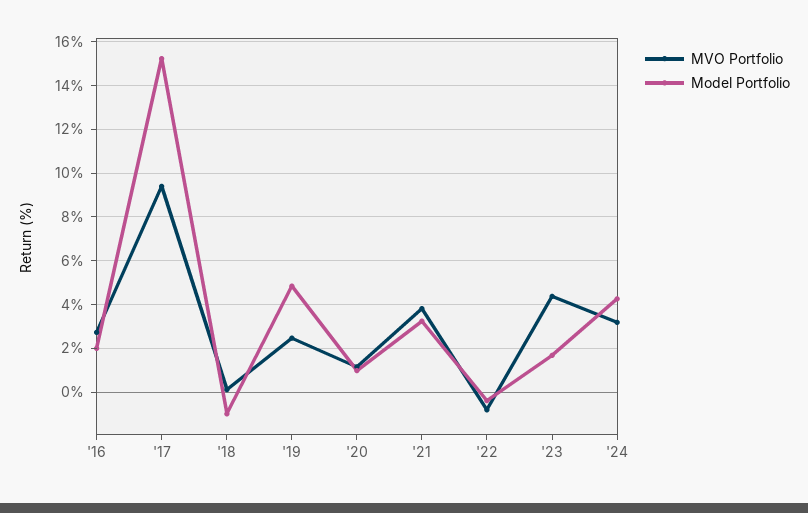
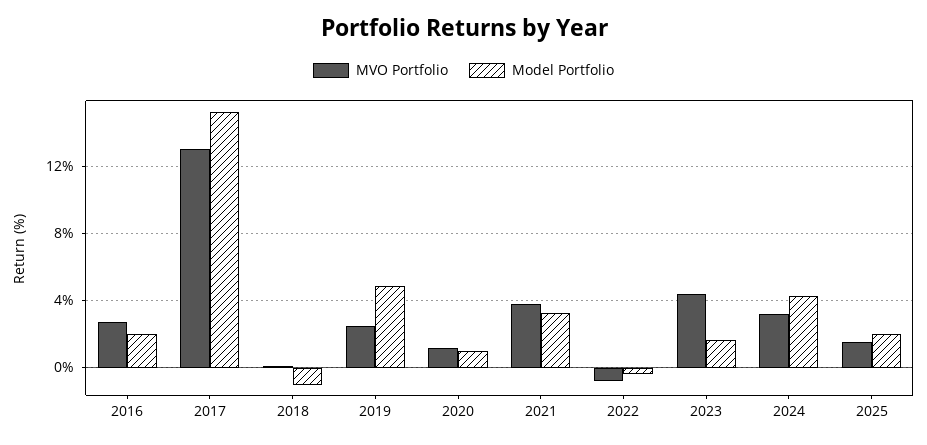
MVO Portfolio, '17: 9.5 -> 13
MVO Portfolio, 2025: none -> 1.5
Model Portfolio, 2025: none -> 2

